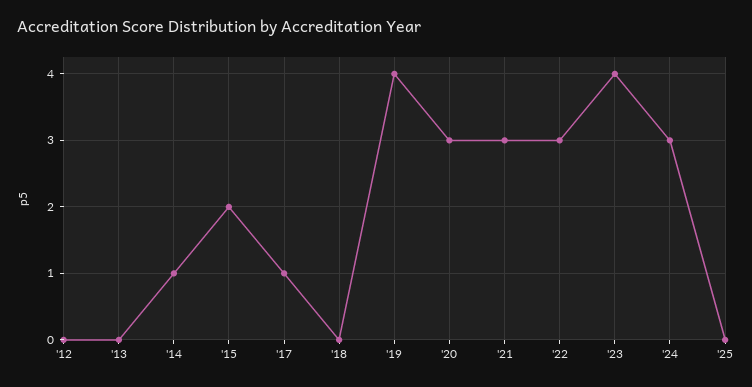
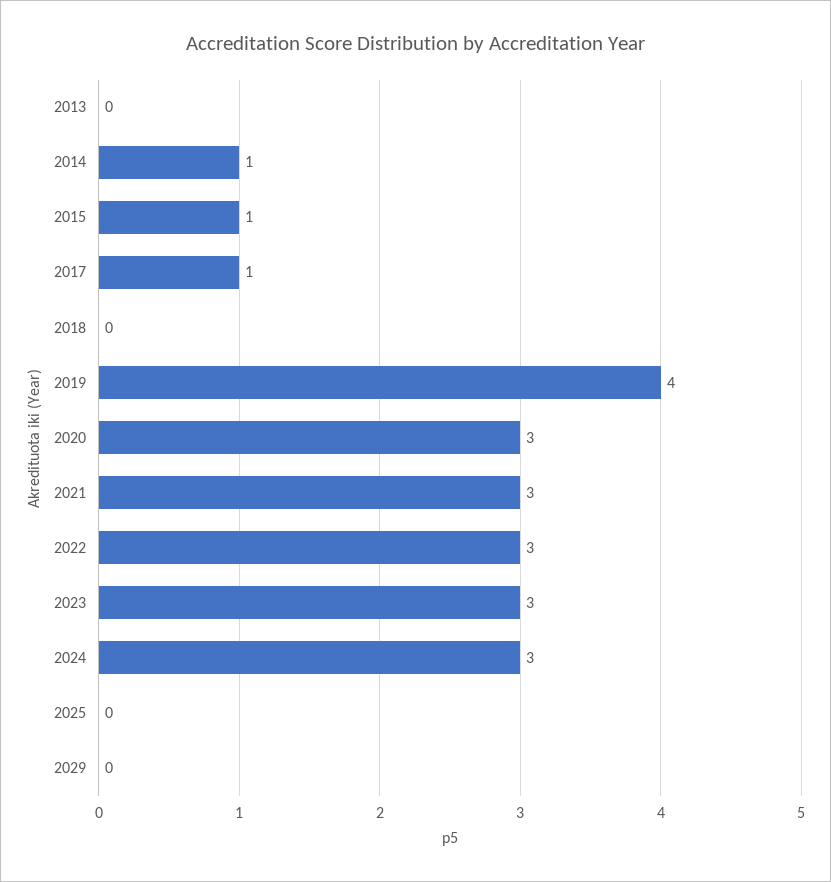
'12: 0 -> none
'15: 2 -> 1
'23: 4 -> 3
2029: none -> 0

